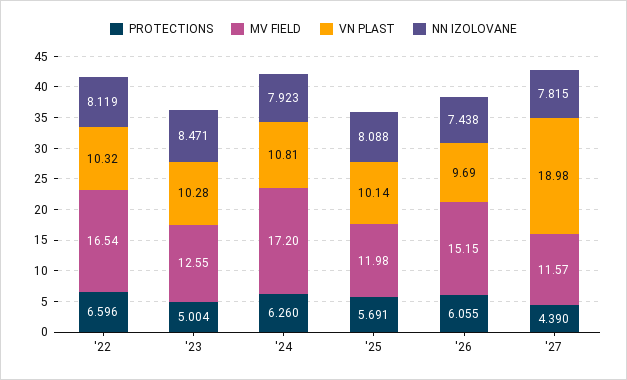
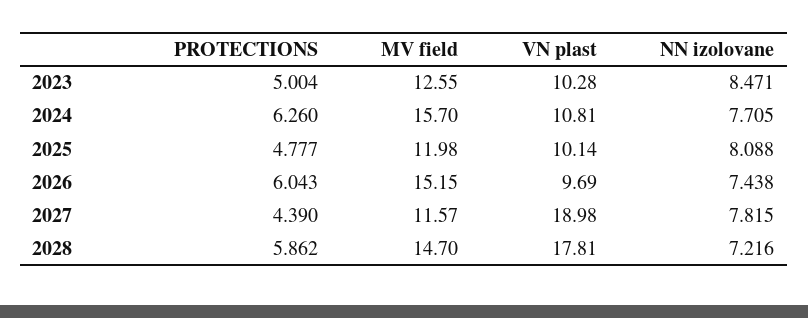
PROTECTIONS, '22: 6.596 -> none
MV FIELD, '22: 16.54 -> none
VN PLAST, '22: 10.32 -> none
NN IZOLOVANE, '22: 8.119 -> none
MV FIELD, '24: 17.2 -> 15.7
NN IZOLOVANE, '24: 7.923 -> 7.705
PROTECTIONS, '25: 5.691 -> 4.777
PROTECTIONS, '26: 6.055 -> 6.043
PROTECTIONS, 2028: none -> 5.862
MV FIELD, 2028: none -> 14.7
VN PLAST, 2028: none -> 17.81
NN IZOLOVANE, 2028: none -> 7.216

